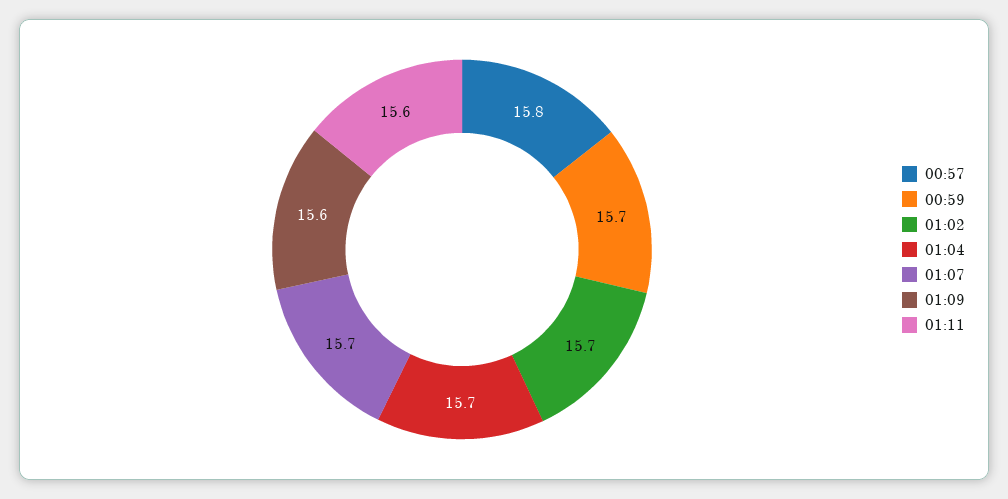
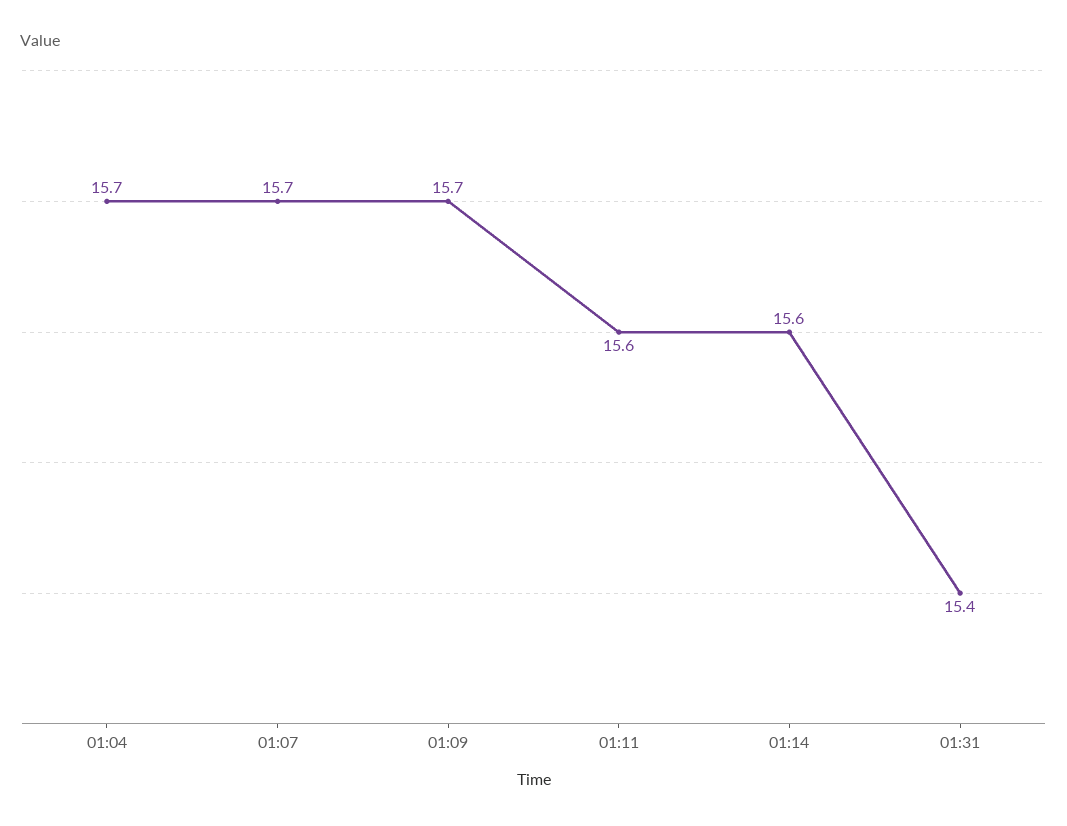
00:57: 15.8 -> none
00:59: 15.7 -> none
01:02: 15.7 -> none
01:09: 15.6 -> 15.7
01:14: none -> 15.6
01:31: none -> 15.4

